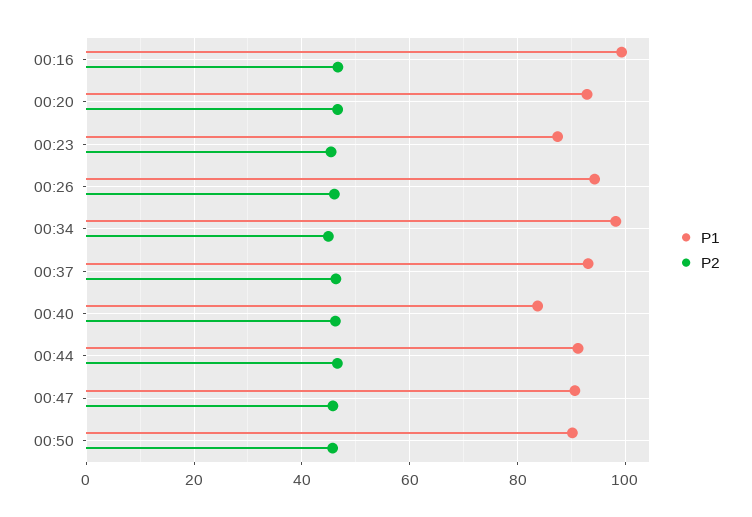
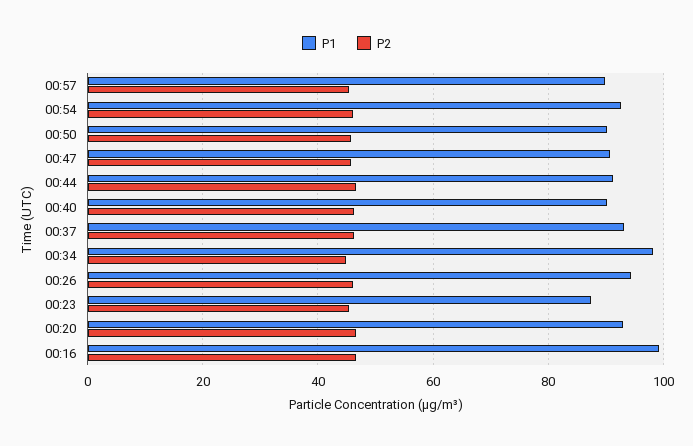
P1, 00:40: 84 -> 90
P1, 00:57: none -> 90
P2, 00:57: none -> 46
P1, 00:54: none -> 92
P2, 00:54: none -> 46

